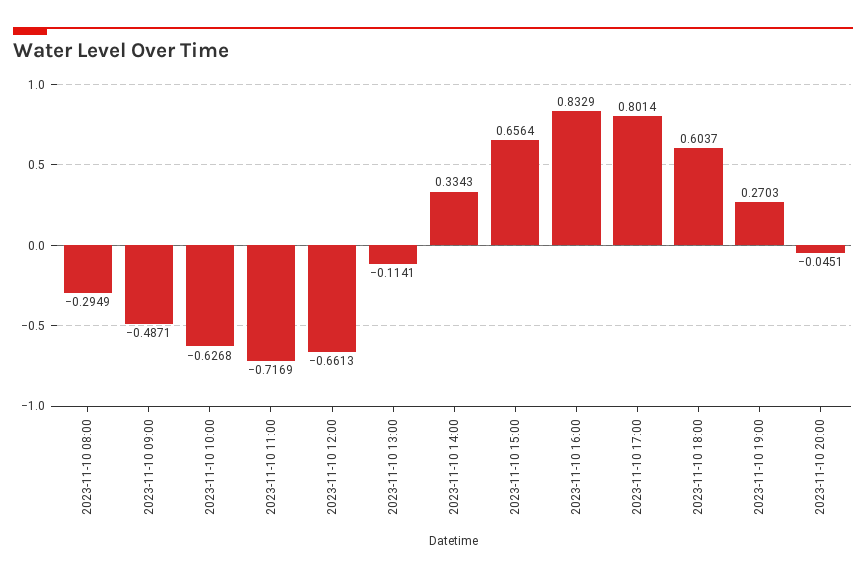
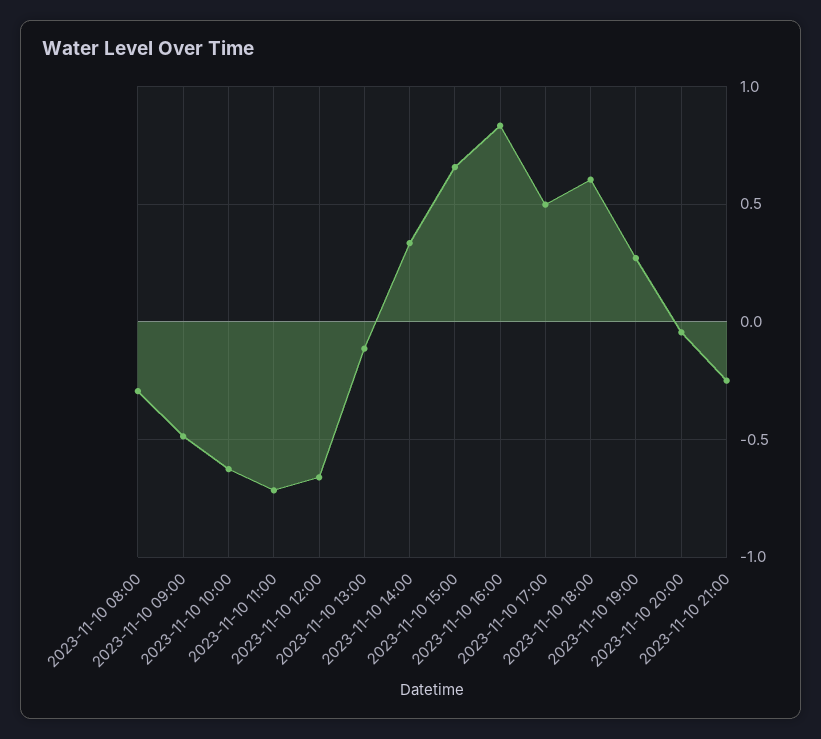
2023-11-10 17:00: 0.8014 -> 0.5
2023-11-10 21:00: none -> -0.25

